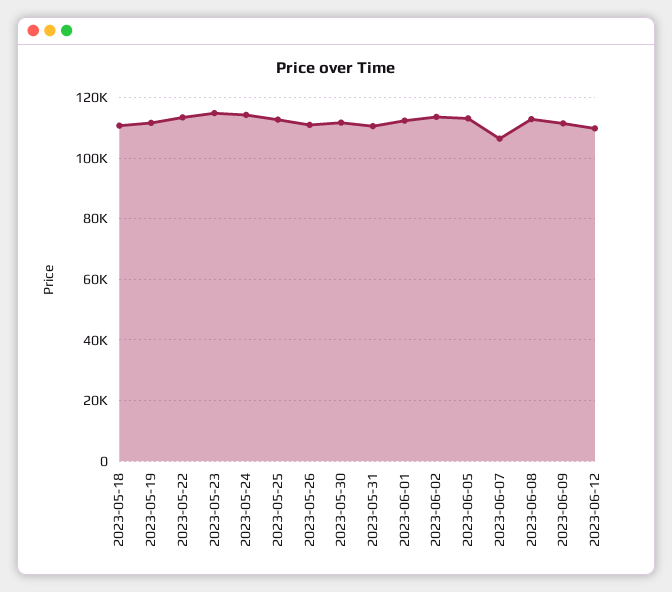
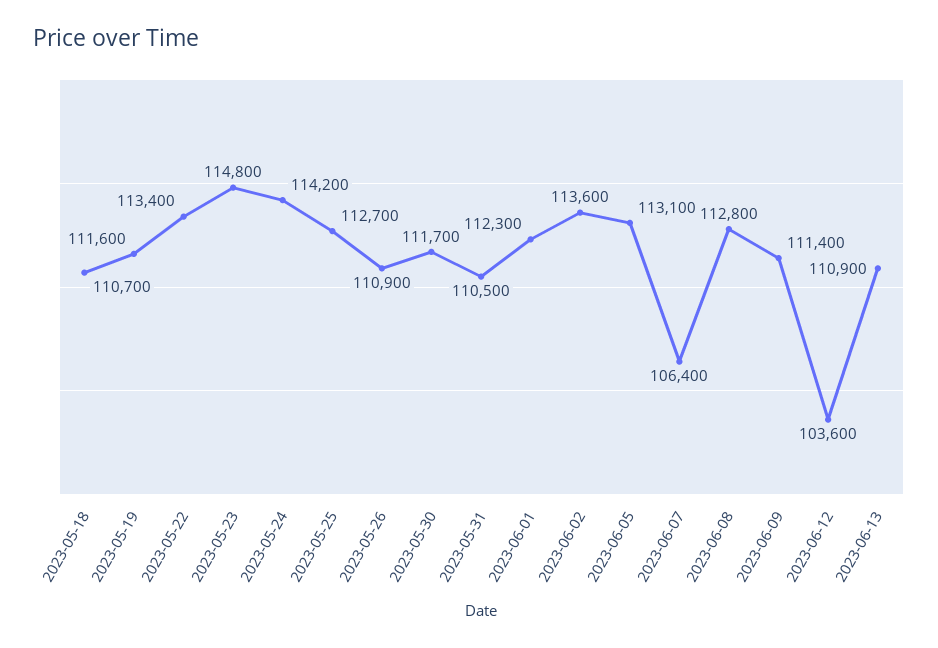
2023-06-12: 110000 -> 103600
2023-06-13: none -> 110900

